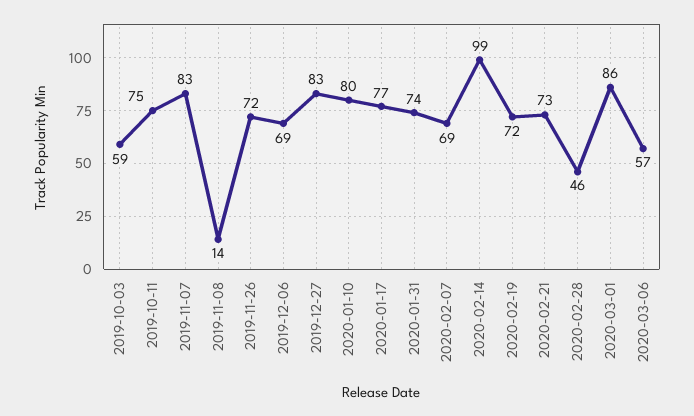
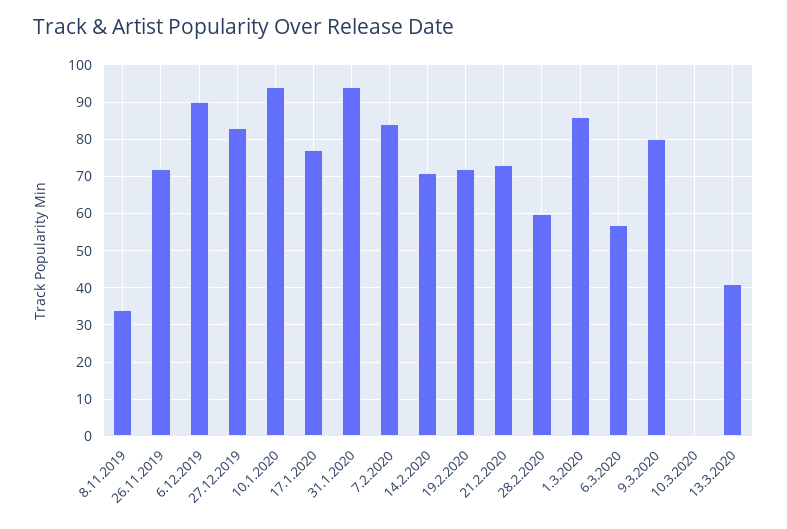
2019-10-03: 59 -> none
2019-10-11: 75 -> none
2019-11-07: 83 -> none
2019-11-08: 14 -> 35
2019-12-06: 69 -> 90
2020-01-10: 80 -> 95
2020-01-31: 74 -> 95
2020-02-07: 69 -> 85
2020-02-14: 99 -> 70
2020-02-28: 46 -> 60
9.3.2020: none -> 80
10.3.2020: none -> 0
13.3.2020: none -> 40

